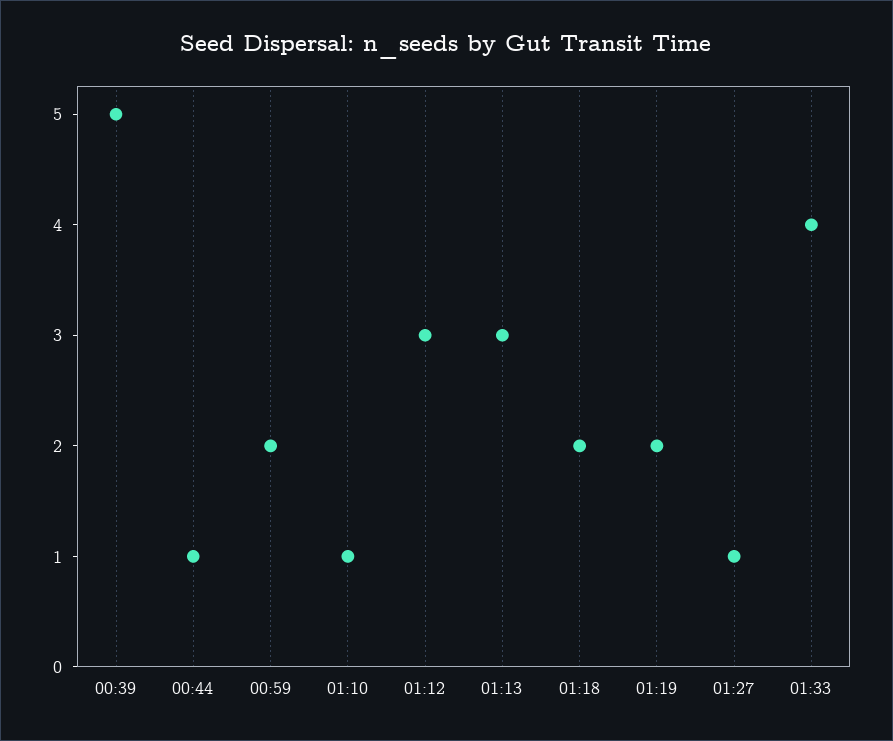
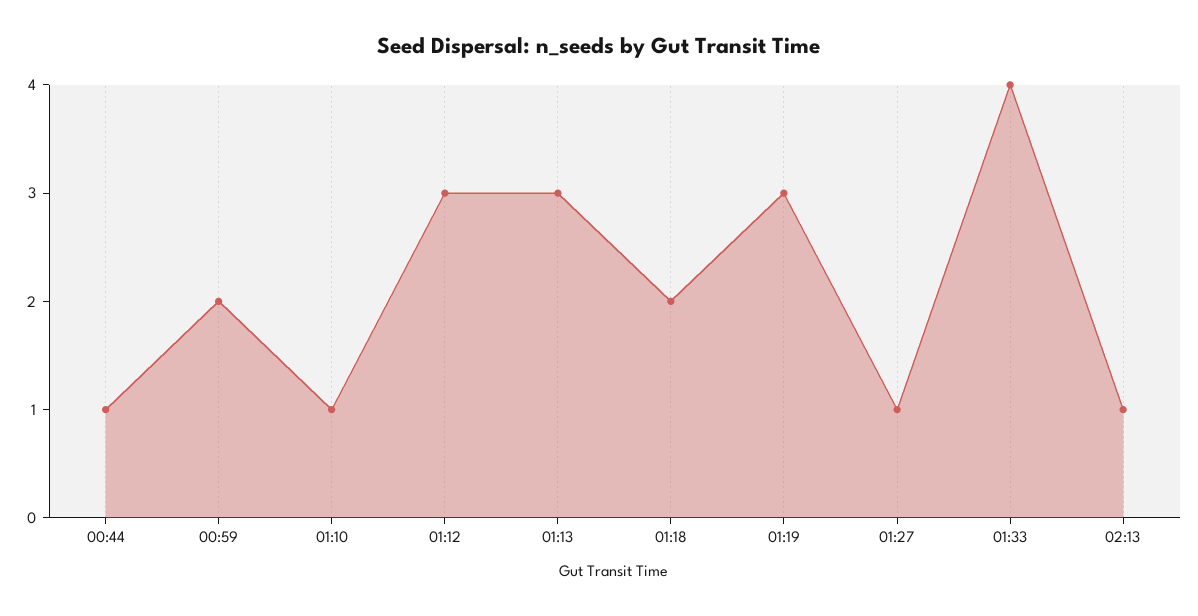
00:39: 5 -> none
01:19: 2 -> 3
02:13: none -> 1

